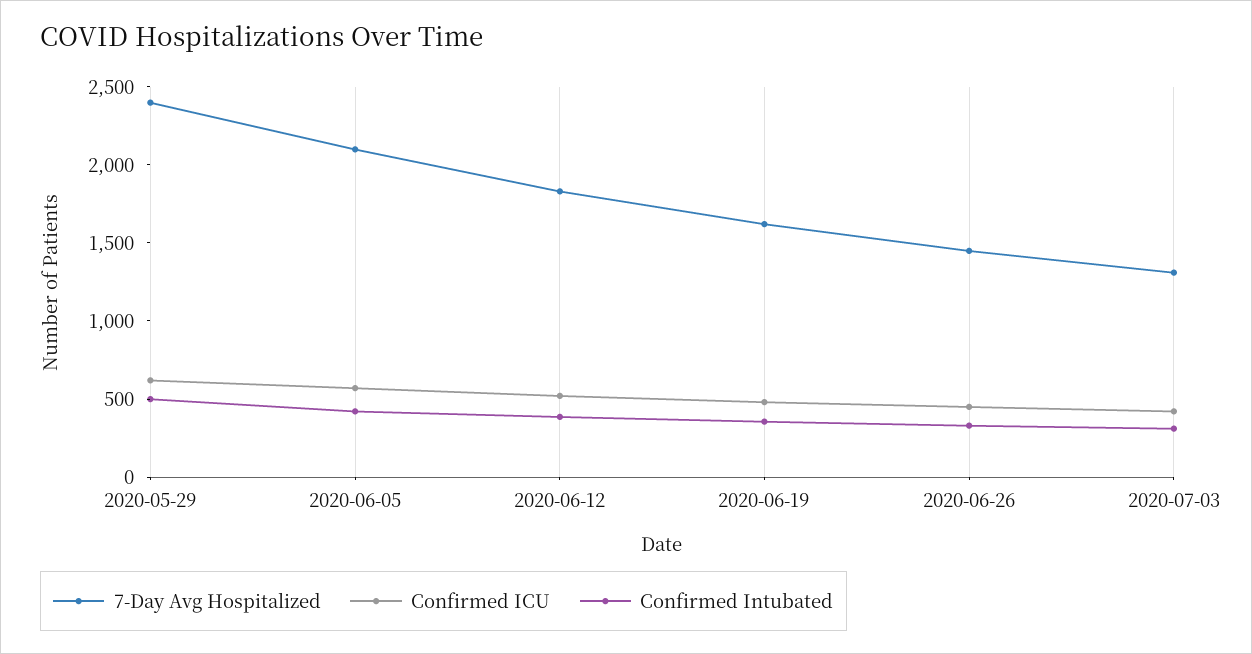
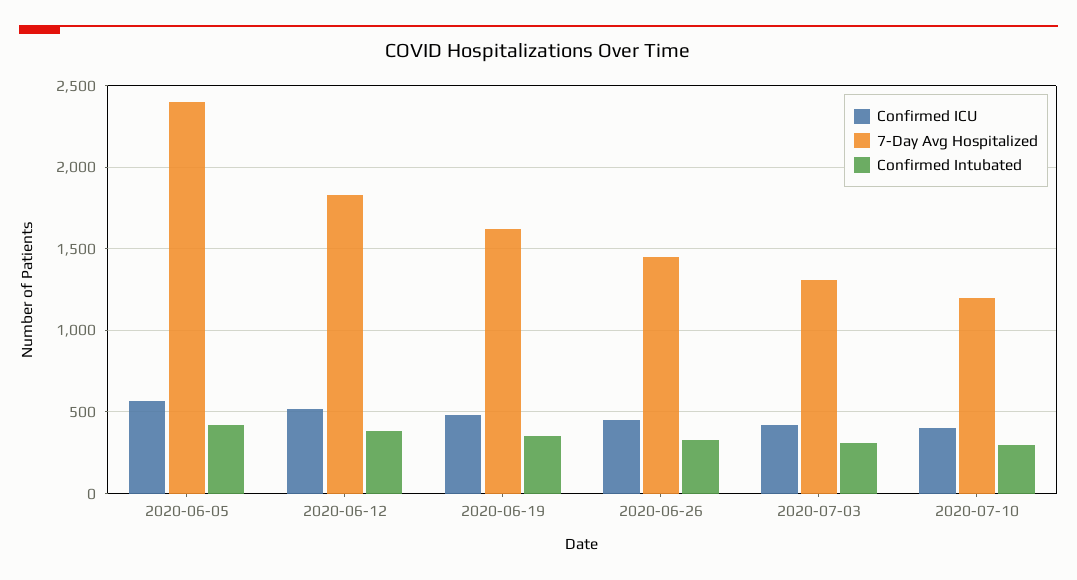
7-Day Avg Hospitalized, 2020-05-29: 2400 -> none
Confirmed ICU, 2020-05-29: 600 -> none
Confirmed Intubated, 2020-05-29: 500 -> none
7-Day Avg Hospitalized, 2020-06-05: 2100 -> 2400
Confirmed ICU, 2020-07-10: none -> 400
7-Day Avg Hospitalized, 2020-07-10: none -> 1200
Confirmed Intubated, 2020-07-10: none -> 300

